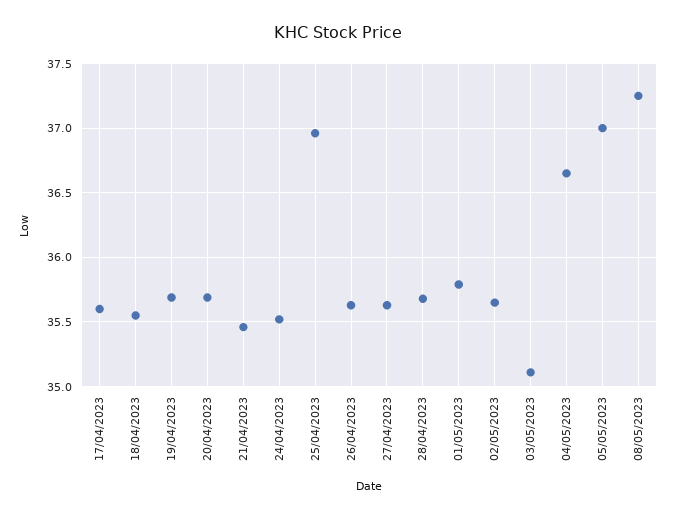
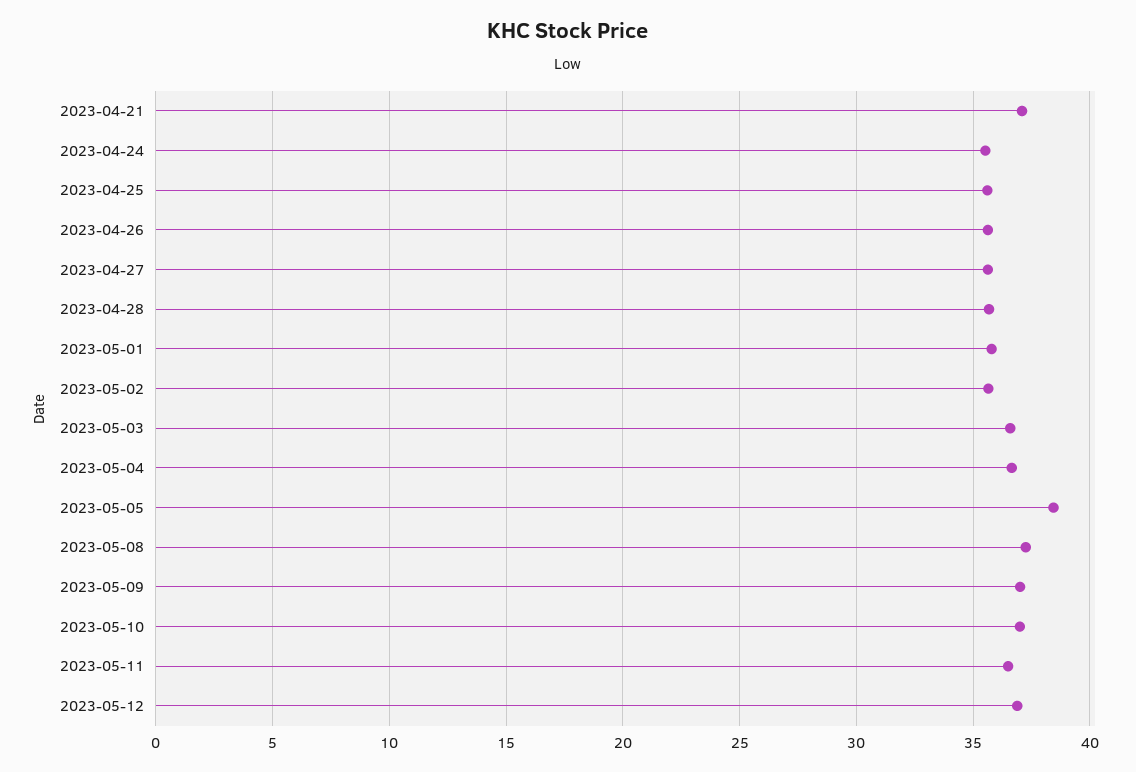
17/04/2023: 35.6 -> none
18/04/2023: 35.55 -> none
19/04/2023: 35.7 -> none
20/04/2023: 35.7 -> none
21/04/2023: 35.45 -> 37
25/04/2023: 36.95 -> 35.5
03/05/2023: 35.1 -> 36.5
05/05/2023: 37 -> 38.5
2023-05-09: none -> 37
2023-05-10: none -> 37
2023-05-11: none -> 36.5
2023-05-12: none -> 37

